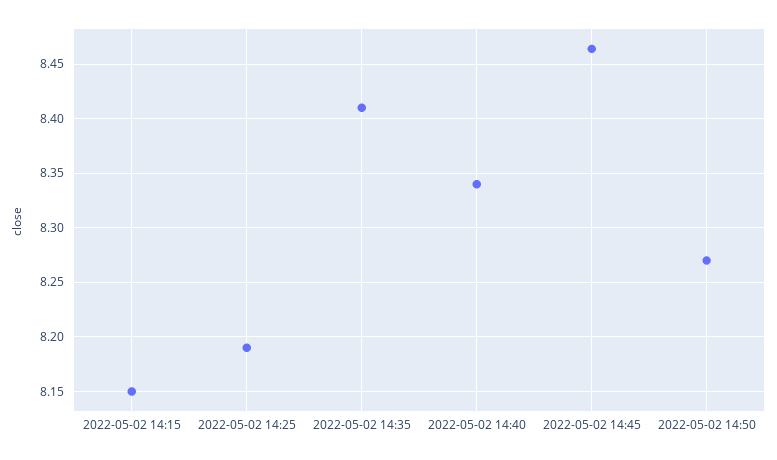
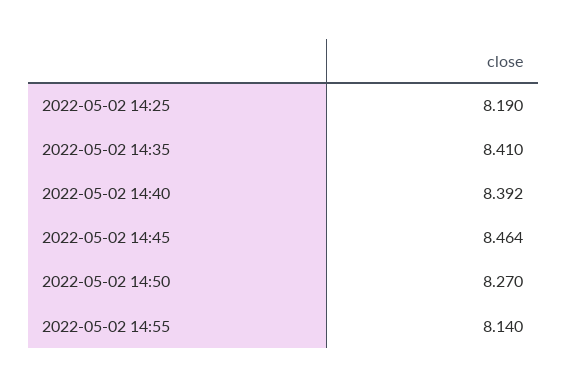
2022-05-02 14:15: 8.15 -> none
2022-05-02 14:40: 8.34 -> 8.392
2022-05-02 14:55: none -> 8.14

